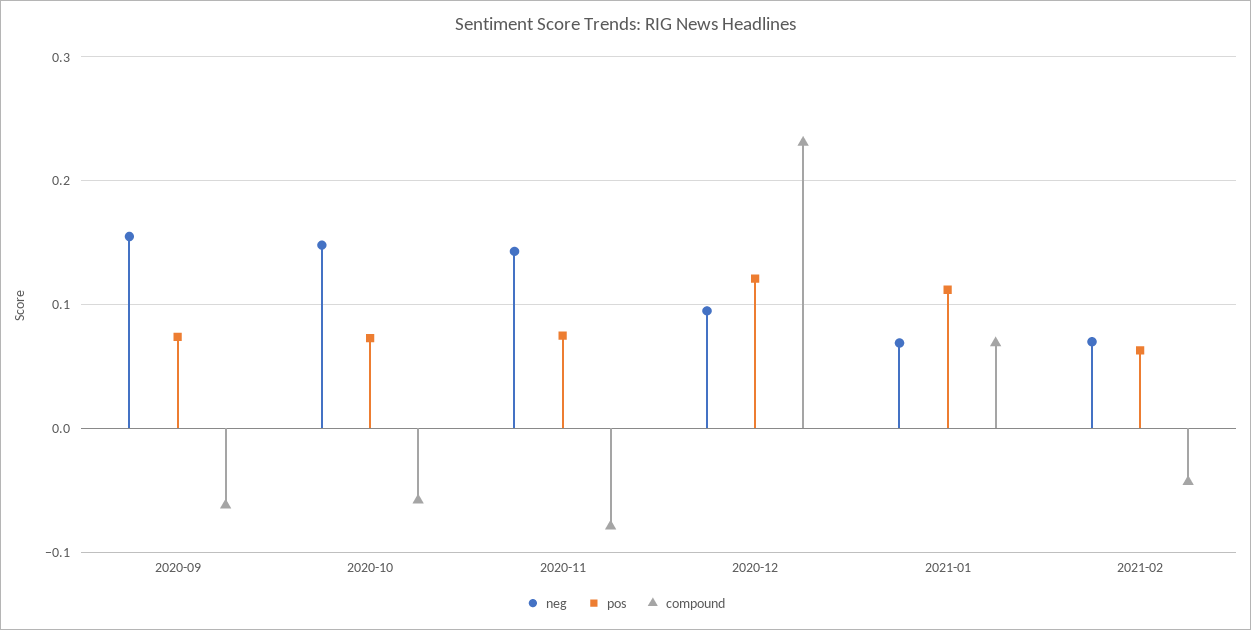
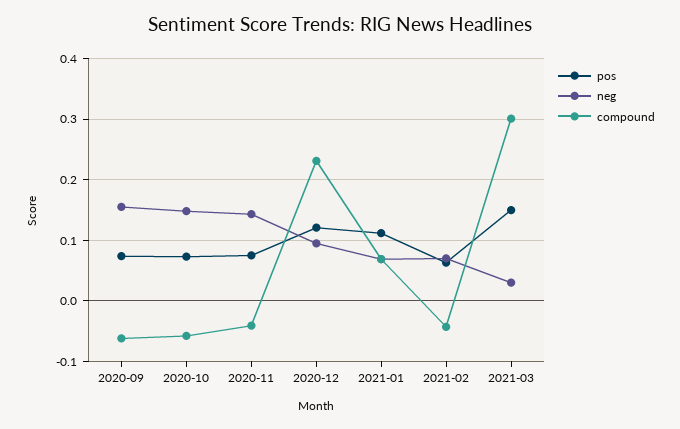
compound, 2020-11: -0.08 -> -0.04
pos, 2021-03: none -> 0.15
neg, 2021-03: none -> 0.03
compound, 2021-03: none -> 0.3

